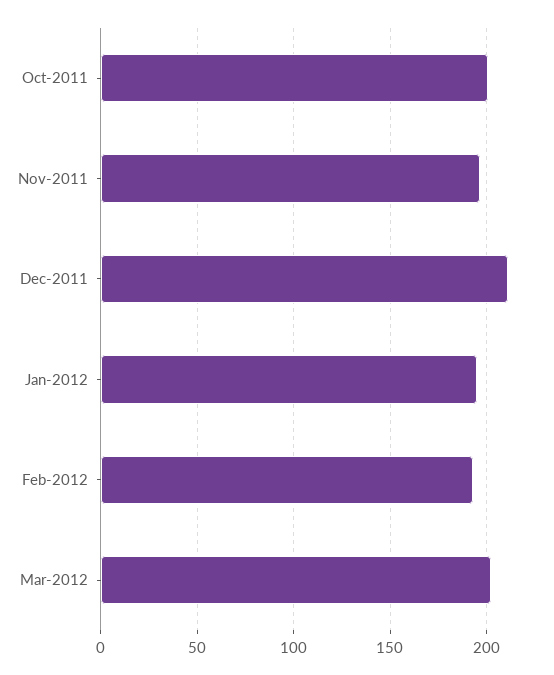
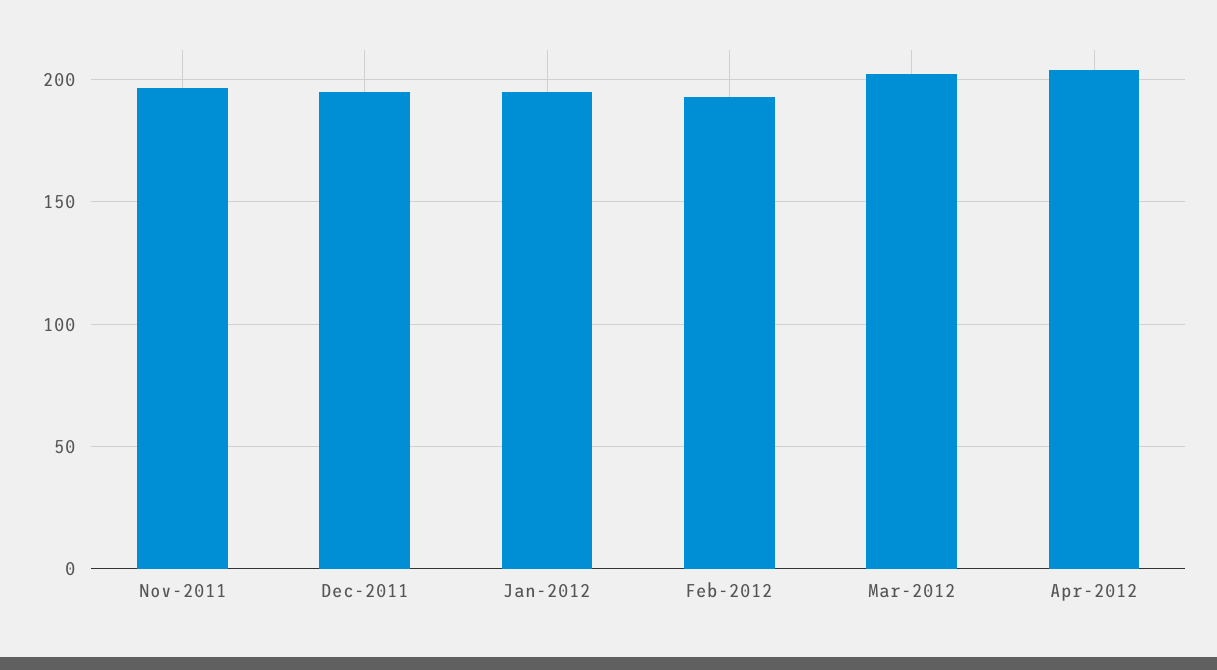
Oct-2011: 200 -> none
Dec-2011: 210 -> 195
Apr-2012: none -> 205

